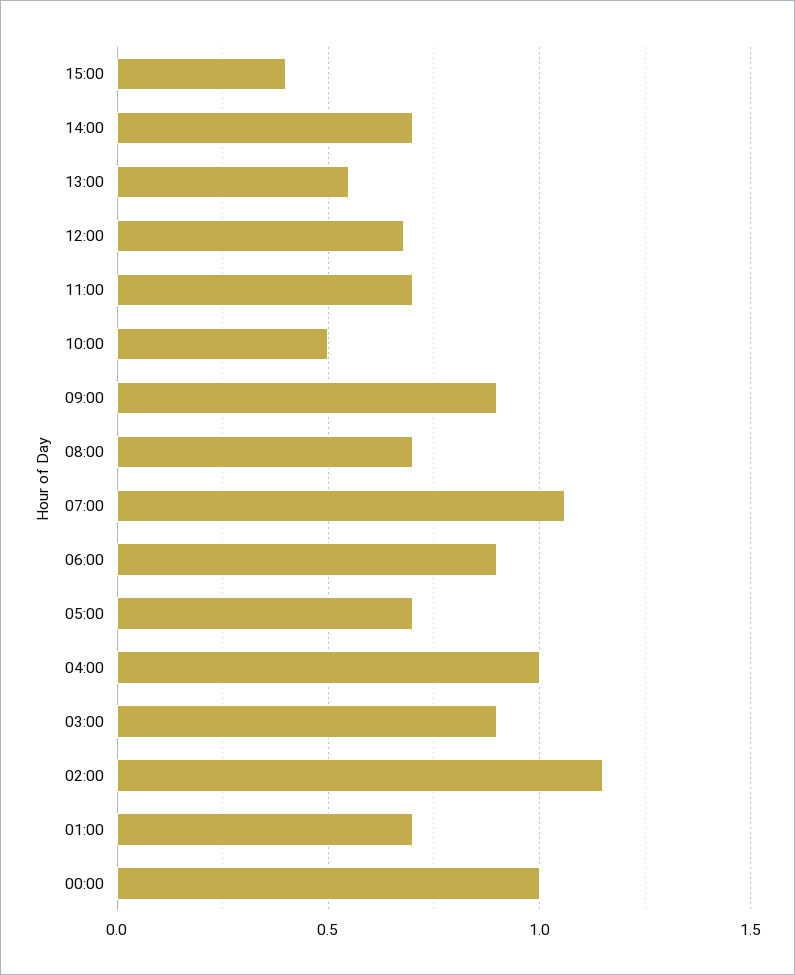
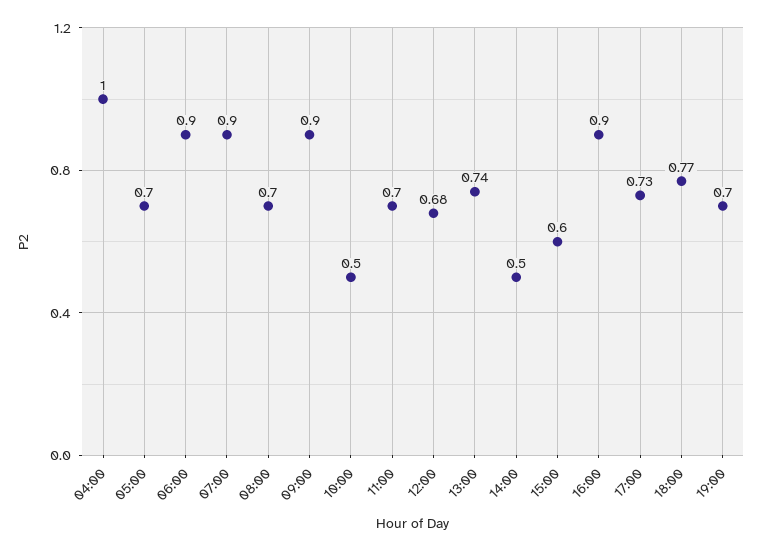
15:00: 0.4 -> 0.6
14:00: 0.7 -> 0.5
13:00: 0.55 -> 0.74
07:00: 1.05 -> 0.9
03:00: 0.9 -> none
02:00: 1.15 -> none
01:00: 0.7 -> none
00:00: 1 -> none
16:00: none -> 0.9
17:00: none -> 0.73
18:00: none -> 0.77
19:00: none -> 0.7

